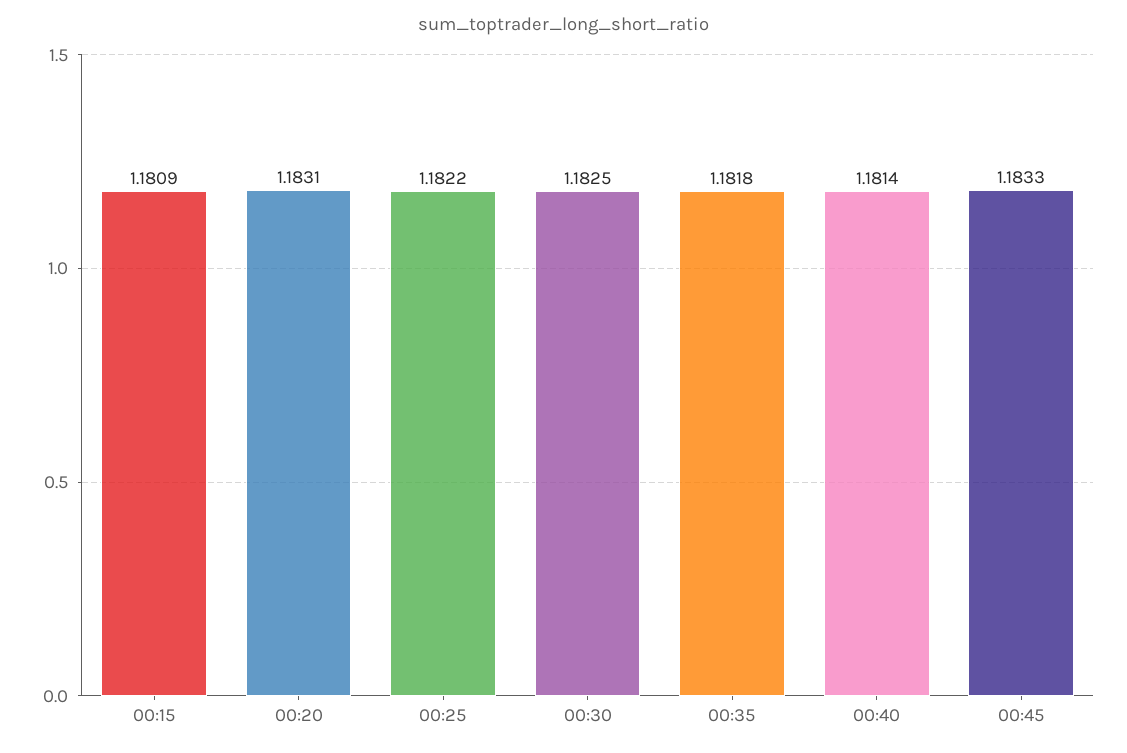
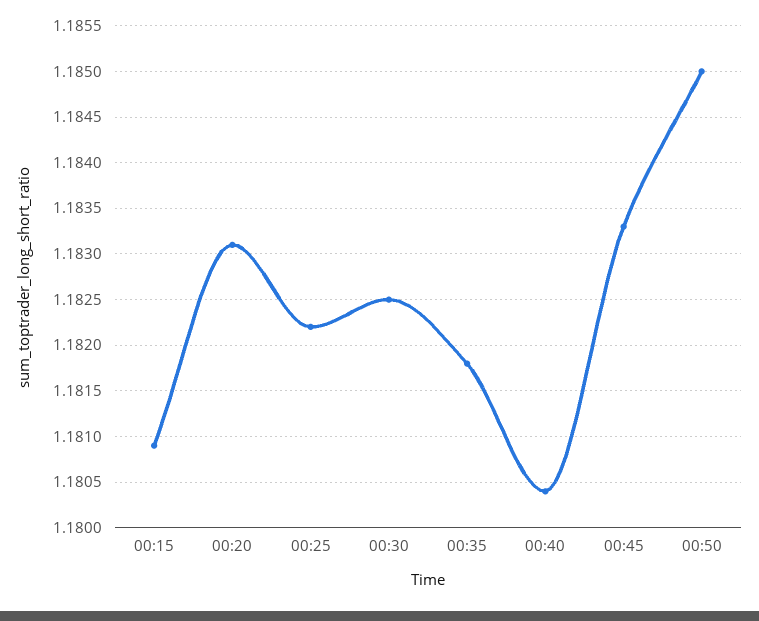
00:40: 1.1814 -> 1.1804
00:50: none -> 1.185

